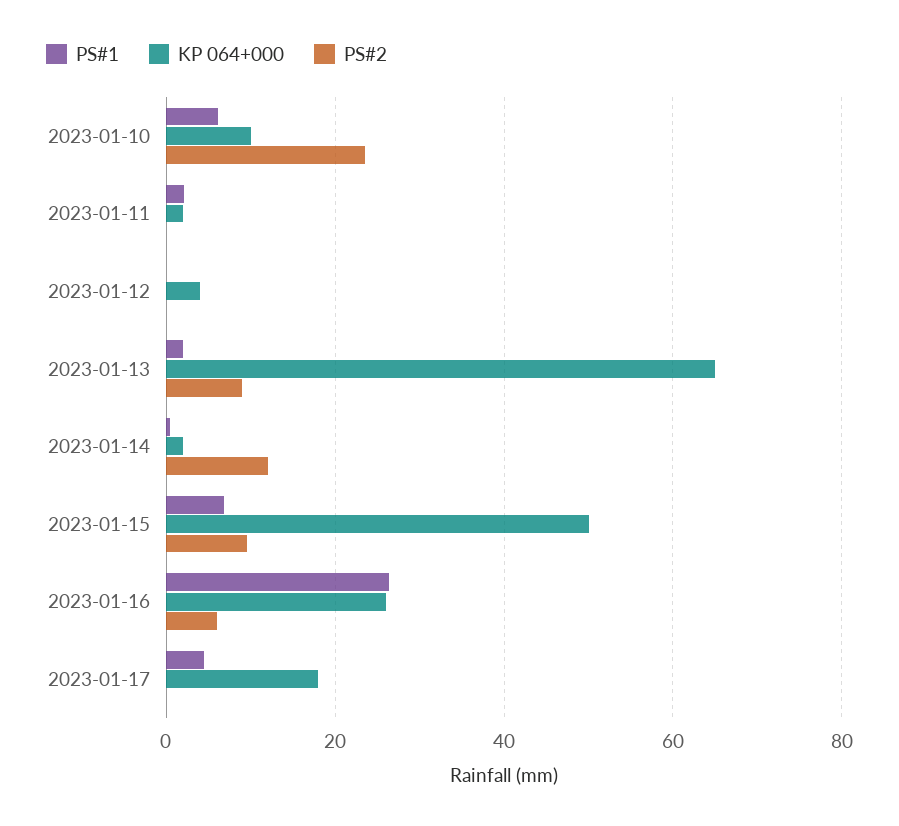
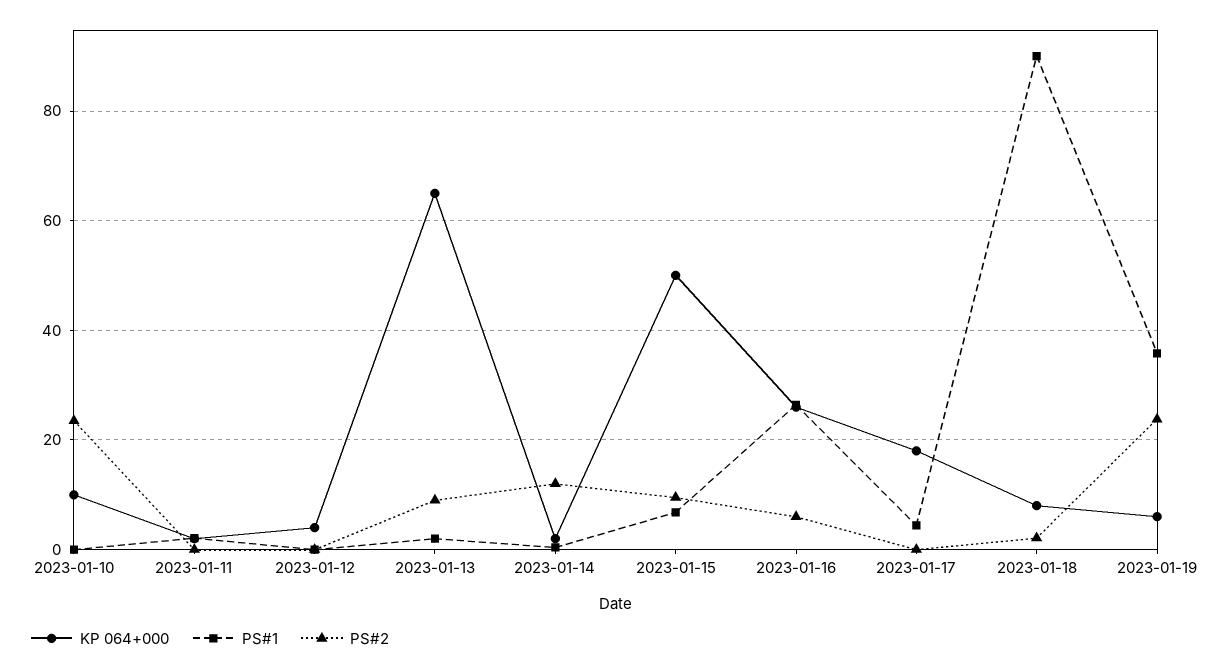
PS#1, 2023-01-10: 6 -> 0
KP 064+000, 2023-01-18: none -> 8
PS#1, 2023-01-18: none -> 90
PS#2, 2023-01-18: none -> 2
KP 064+000, 2023-01-19: none -> 6
PS#1, 2023-01-19: none -> 36
PS#2, 2023-01-19: none -> 24

